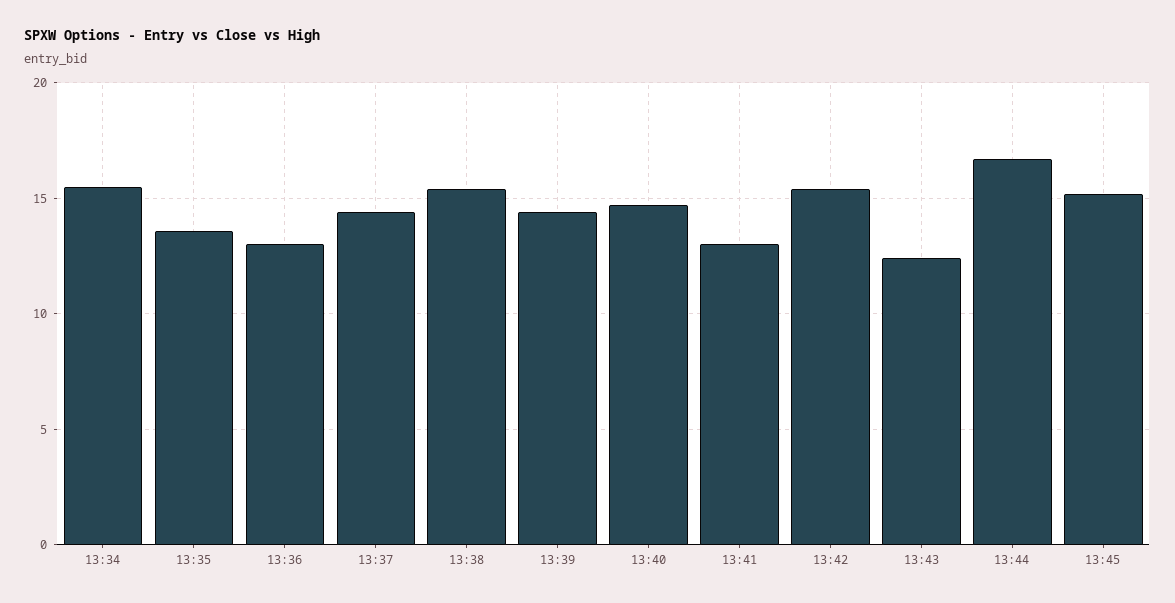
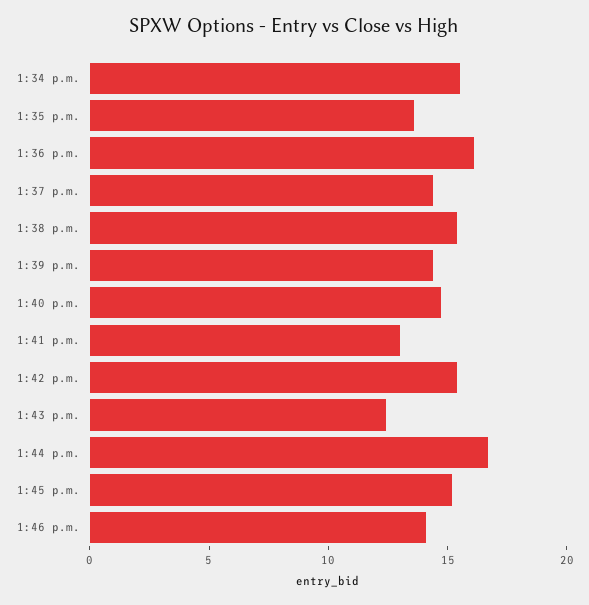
13:36: 13 -> 16
1:46 p.m.: none -> 14

